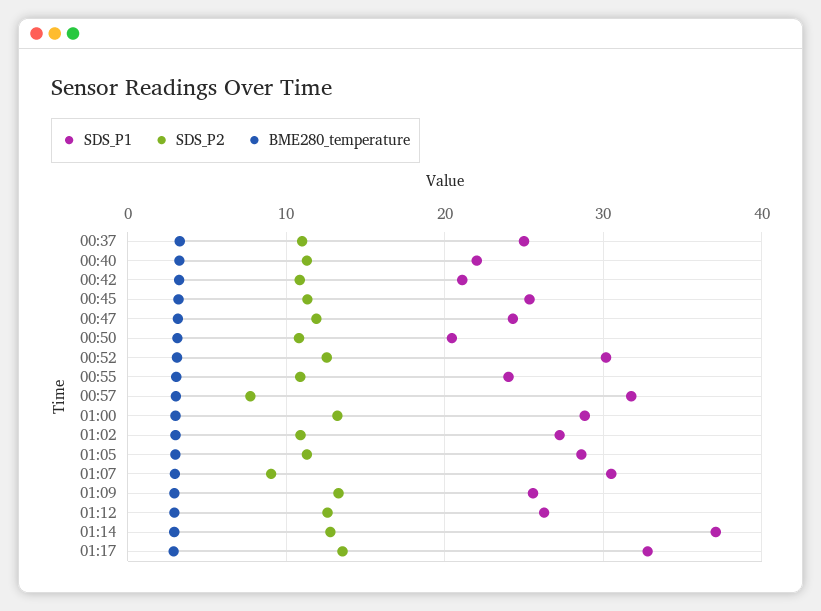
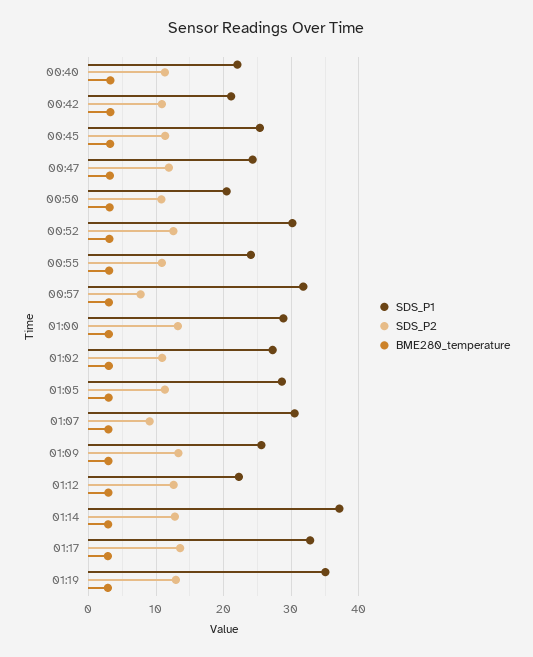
SDS_P1, 00:37: 25 -> none
SDS_P2, 00:37: 11 -> none
BME280_temperature, 00:37: 3 -> none
SDS_P1, 01:12: 26 -> 22
SDS_P1, 01:19: none -> 35
SDS_P2, 01:19: none -> 13
BME280_temperature, 01:19: none -> 3

